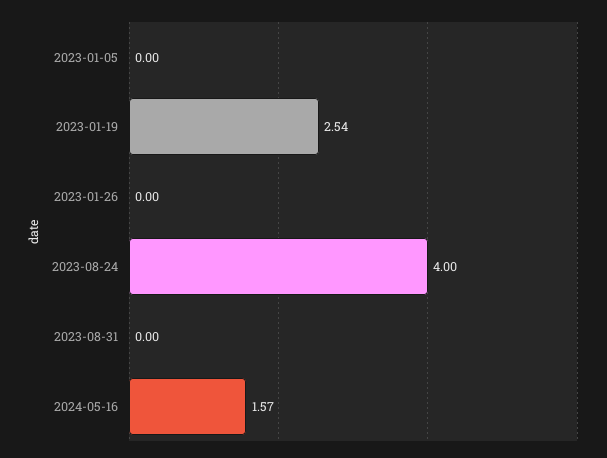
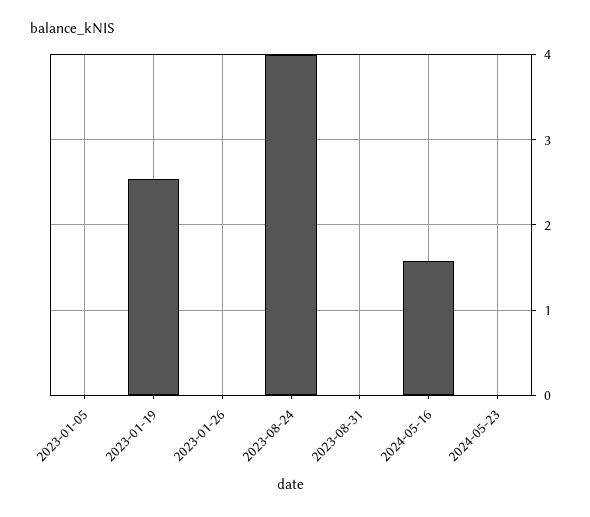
2024-05-23: none -> 0

